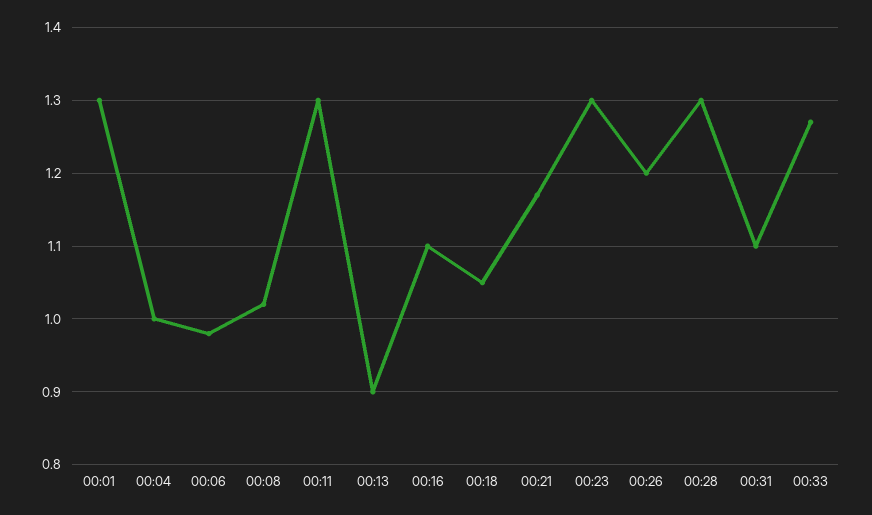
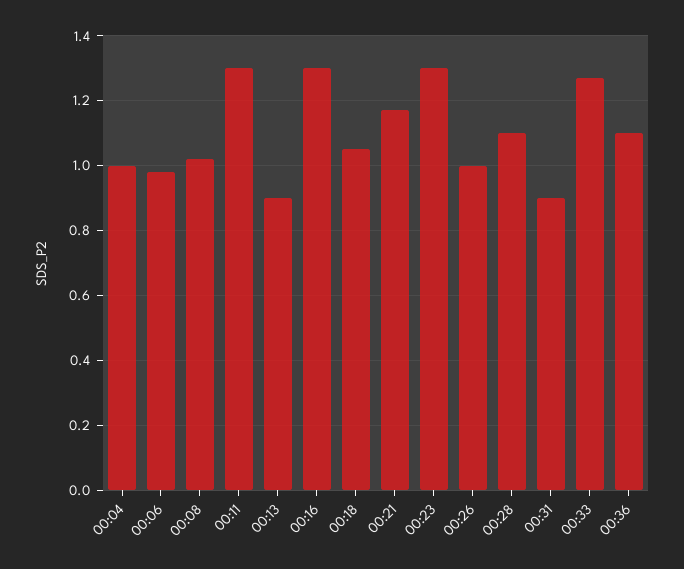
00:01: 1.3 -> none
00:16: 1.1 -> 1.3
00:26: 1.2 -> 1
00:28: 1.3 -> 1.1
00:31: 1.1 -> 0.9
00:36: none -> 1.1

